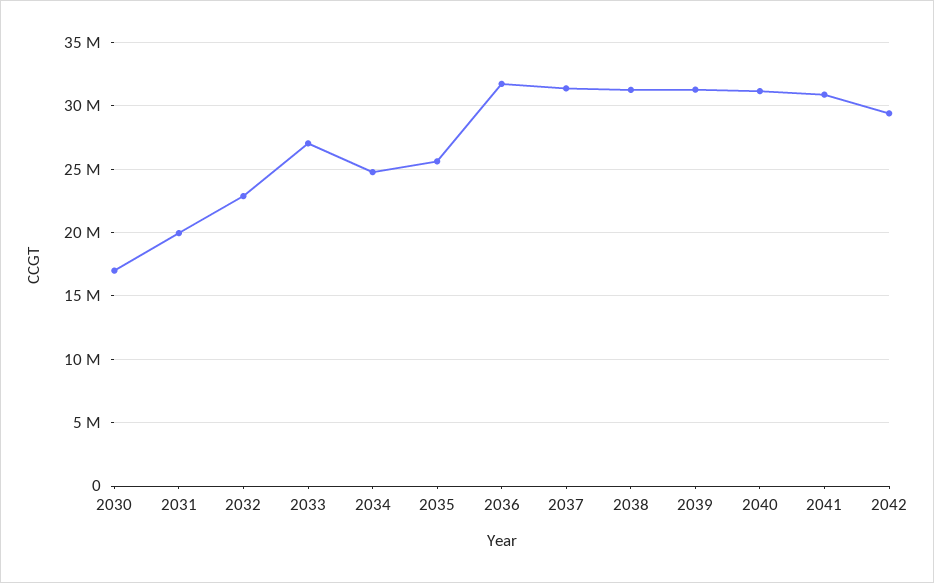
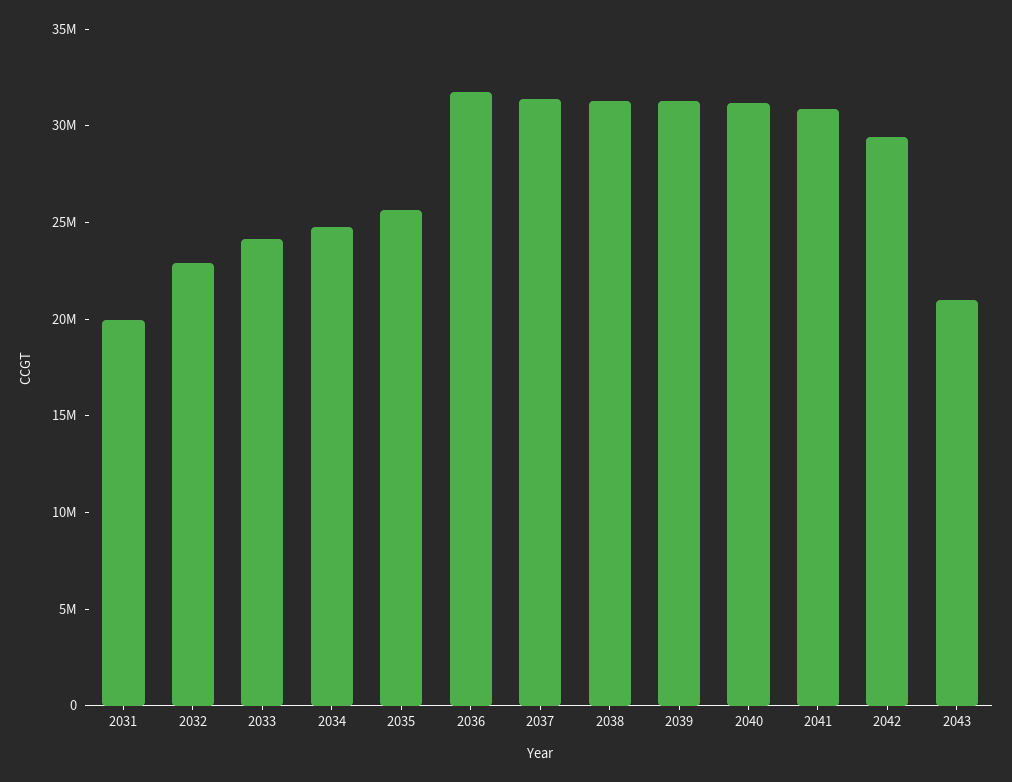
2030: 17000000 -> none
2033: 27000000 -> 24000000
2043: none -> 21000000

